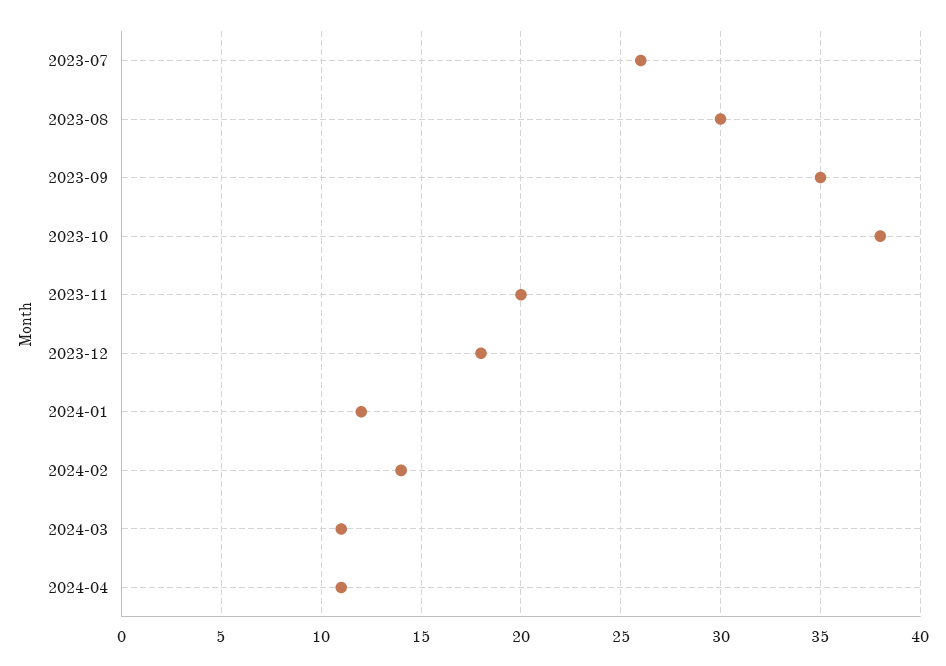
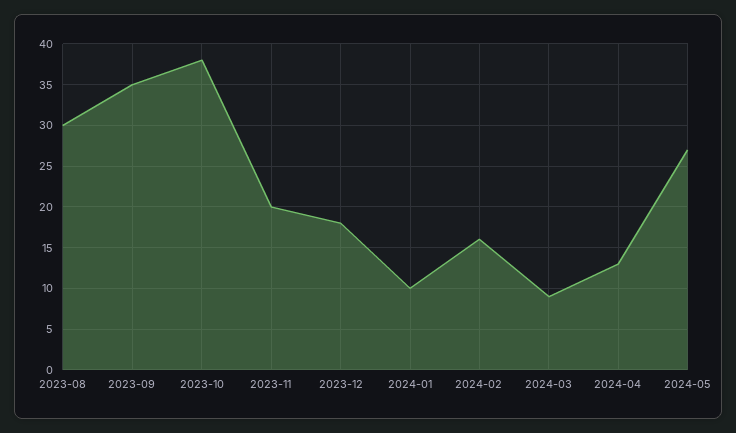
2023-07: 26 -> none
2024-01: 12 -> 10
2024-02: 14 -> 16
2024-03: 11 -> 9
2024-04: 11 -> 13
2024-05: none -> 27

